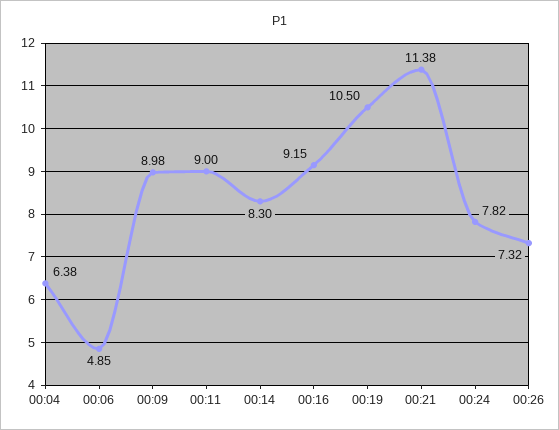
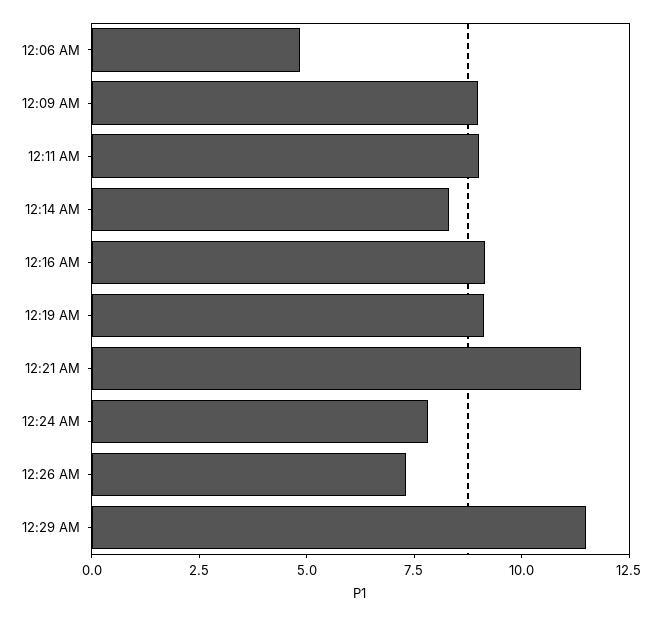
00:04: 6.38 -> none
00:19: 10.5 -> 9
12:29 AM: none -> 11.5

